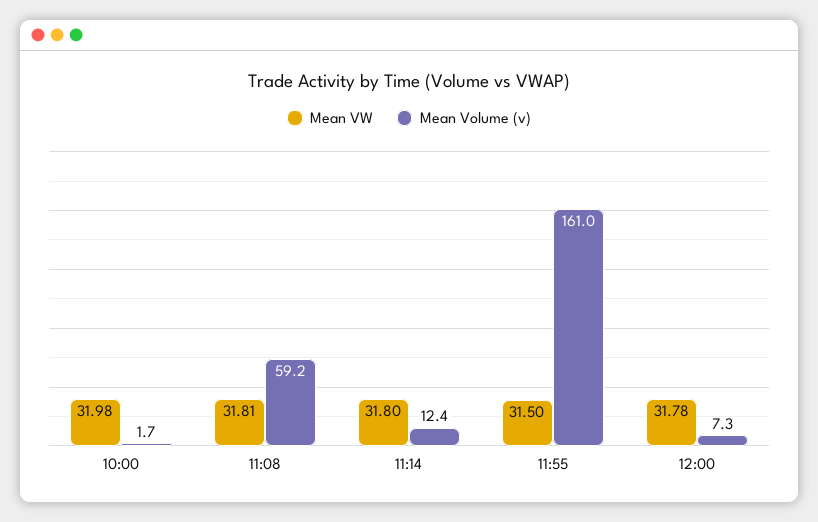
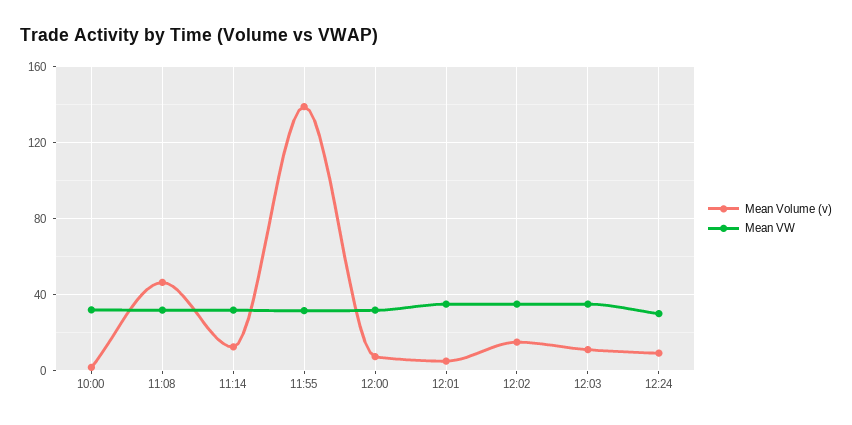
Mean Volume (v), 11:08: 59.2 -> 45
Mean Volume (v), 11:55: 161 -> 140
Mean Volume (v), 12:01: none -> 5
Mean VW, 12:01: none -> 35
Mean Volume (v), 12:02: none -> 15
Mean VW, 12:02: none -> 35
Mean Volume (v), 12:03: none -> 10
Mean VW, 12:03: none -> 35
Mean Volume (v), 12:24: none -> 10
Mean VW, 12:24: none -> 30

